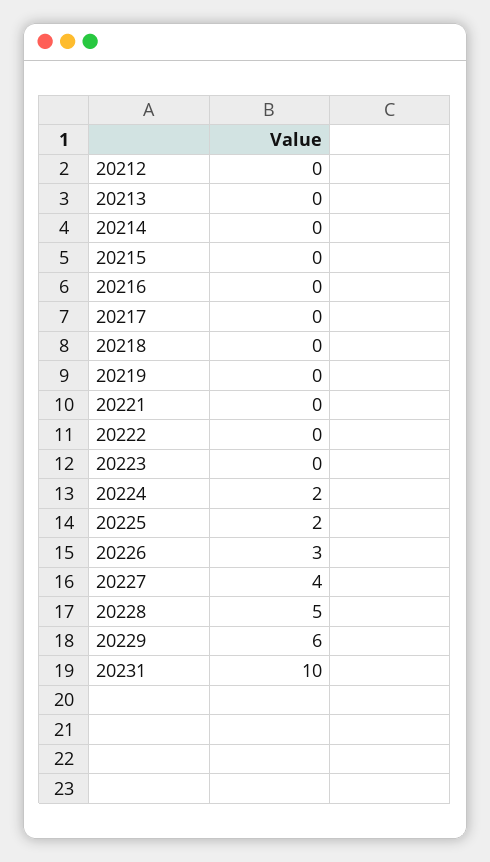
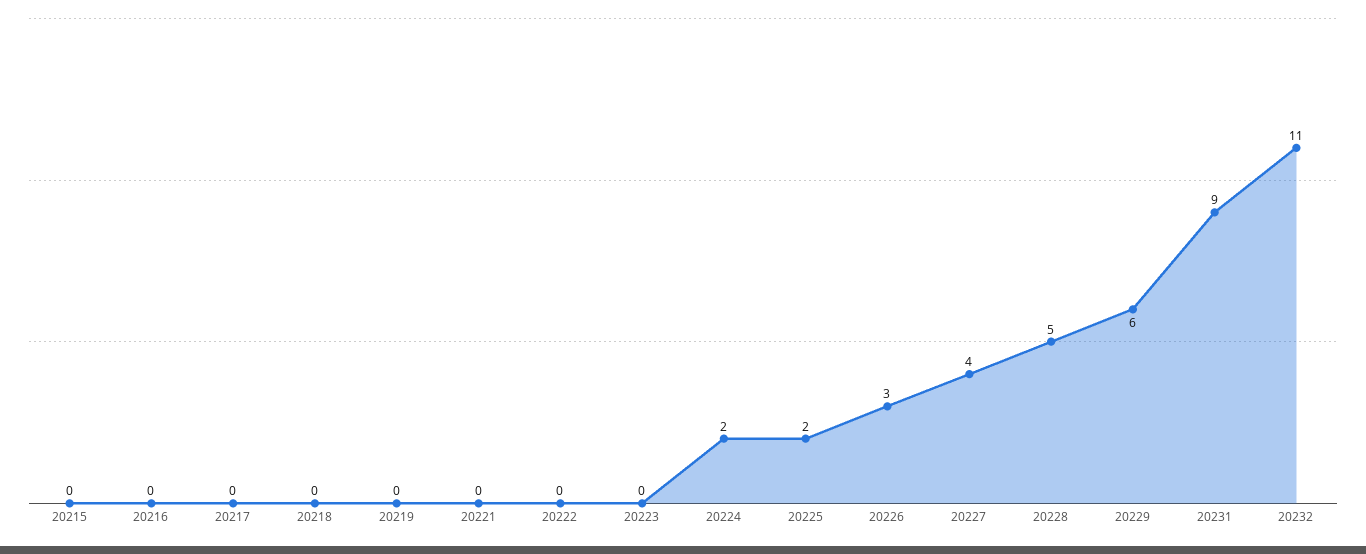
20212: 0 -> none
20213: 0 -> none
20214: 0 -> none
20231: 10 -> 9
20232: none -> 11

